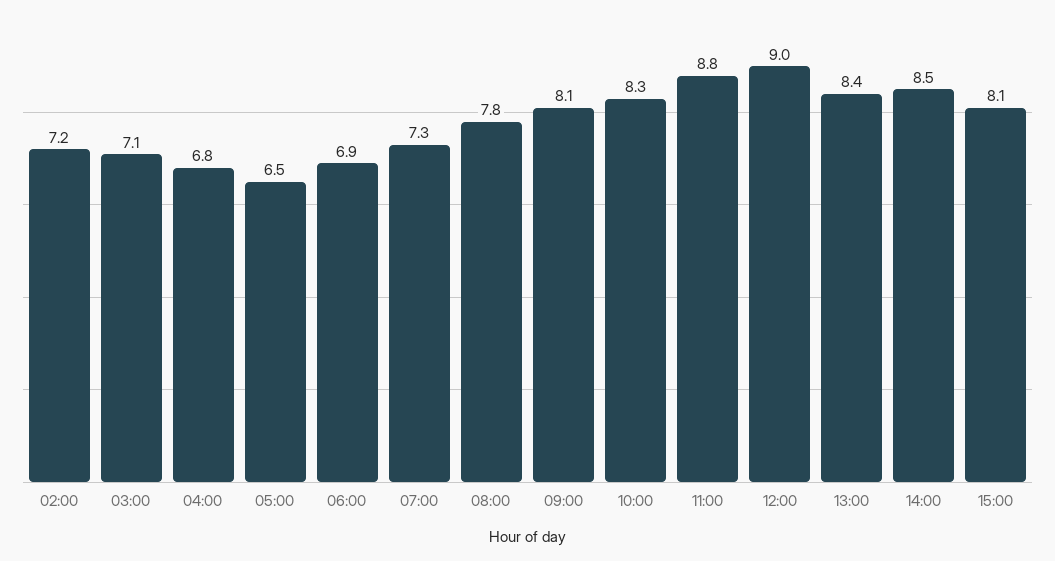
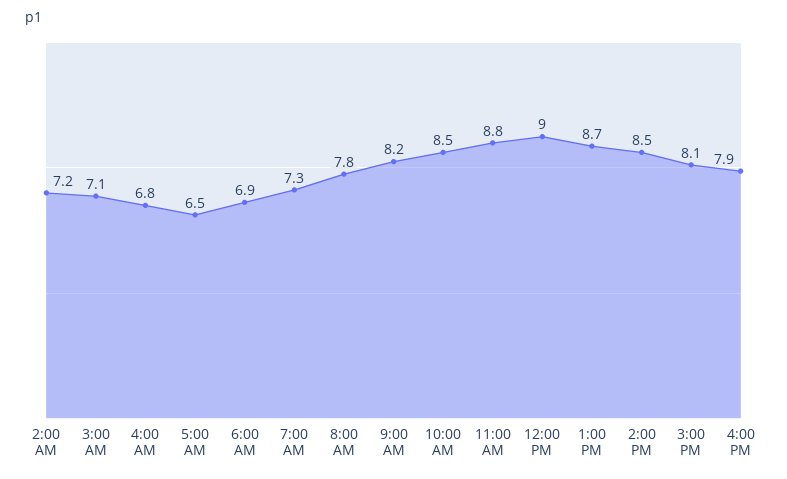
09:00: 8.1 -> 8.2
10:00: 8.3 -> 8.5
13:00: 8.4 -> 8.7
4:00 PM: none -> 7.9

